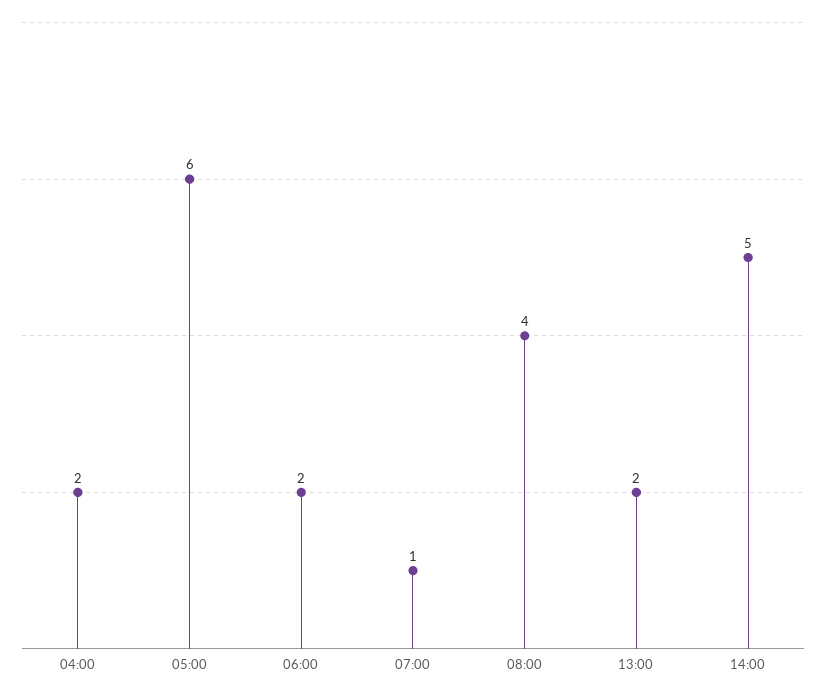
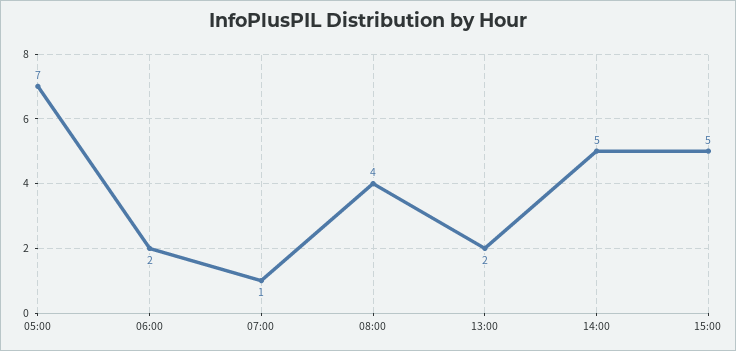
04:00: 2 -> none
05:00: 6 -> 7
15:00: none -> 5

